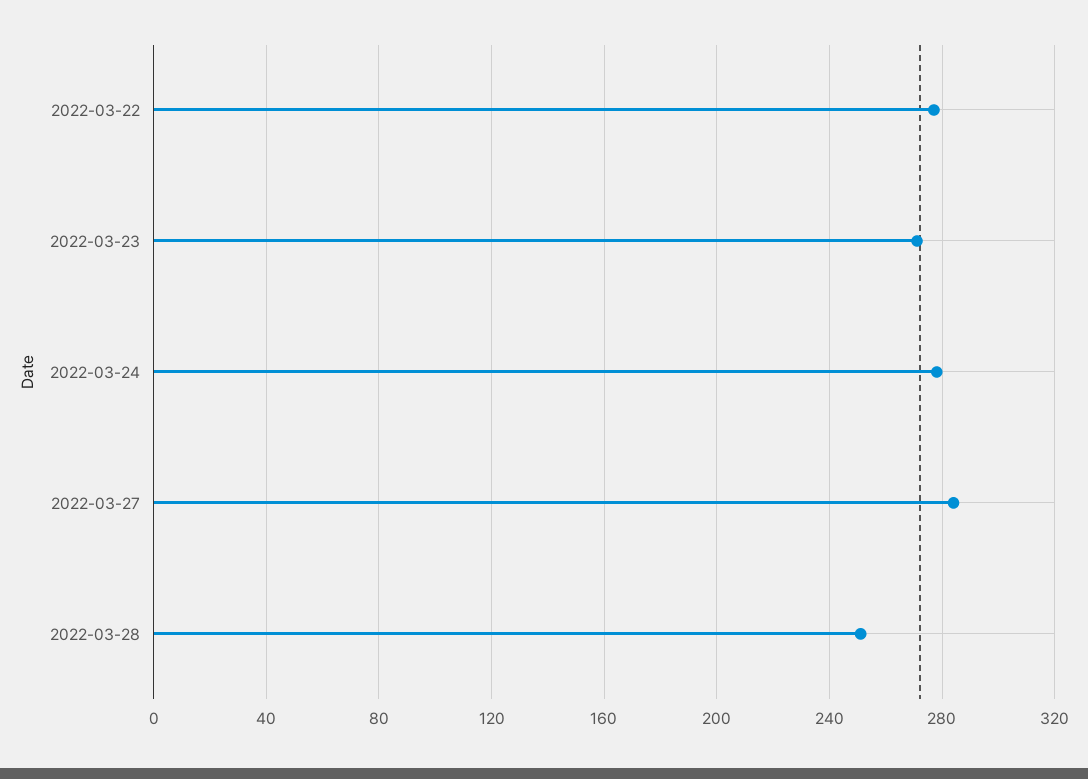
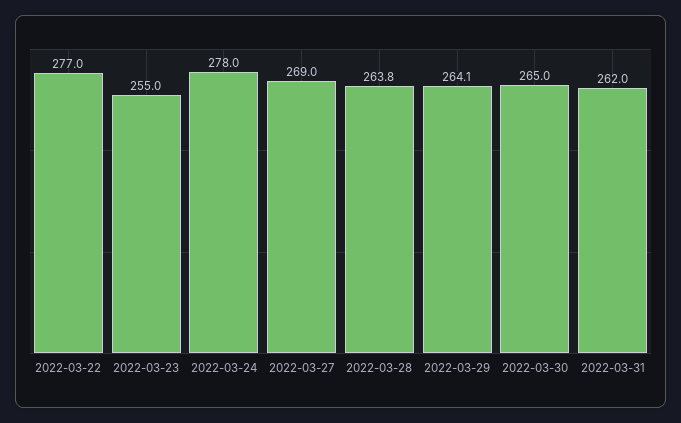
2022-03-23: 270 -> 255
2022-03-27: 285 -> 269
2022-03-28: 250 -> 263.8
2022-03-29: none -> 264.1
2022-03-30: none -> 265
2022-03-31: none -> 262

